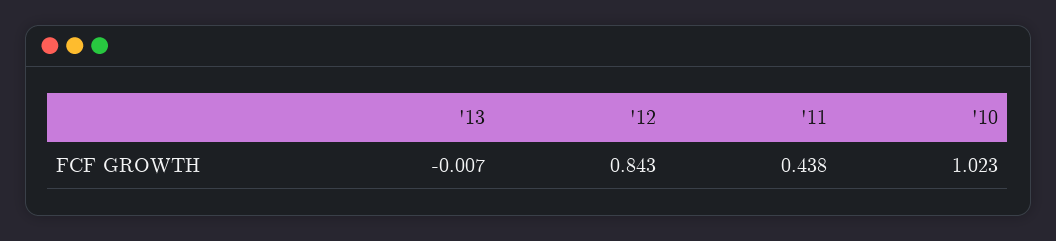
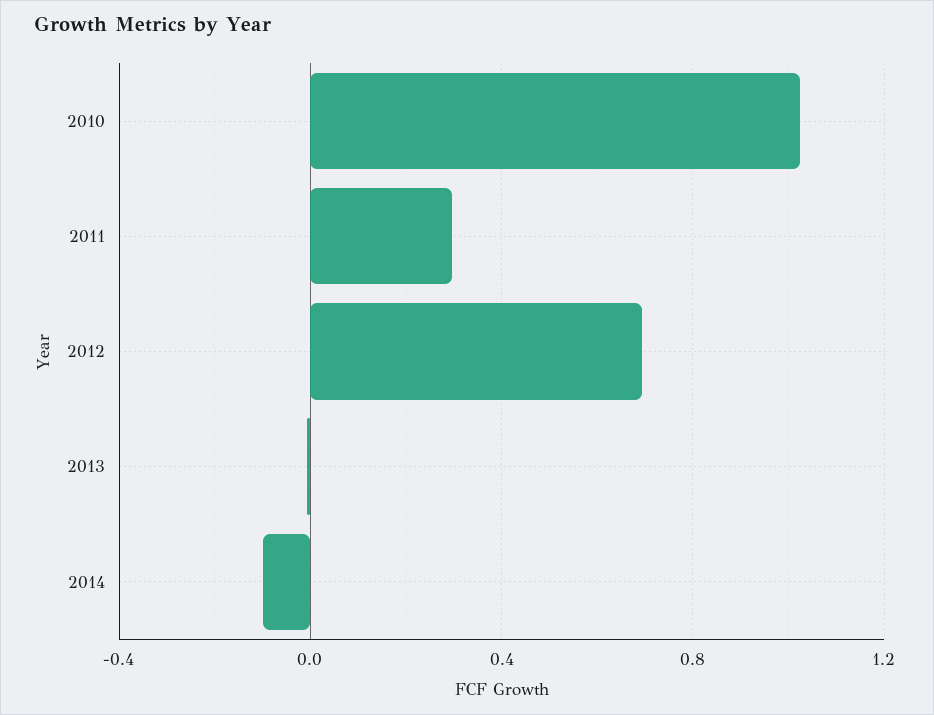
'12: 0.843 -> 0.7
'11: 0.438 -> 0.3
2014: none -> -0.1

